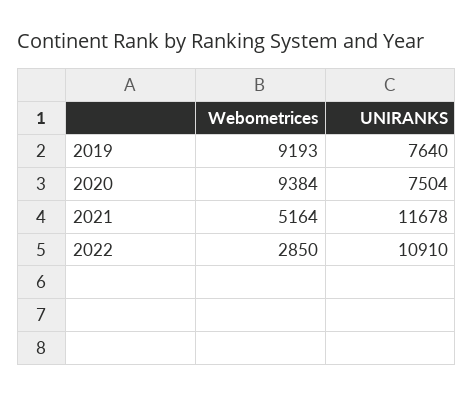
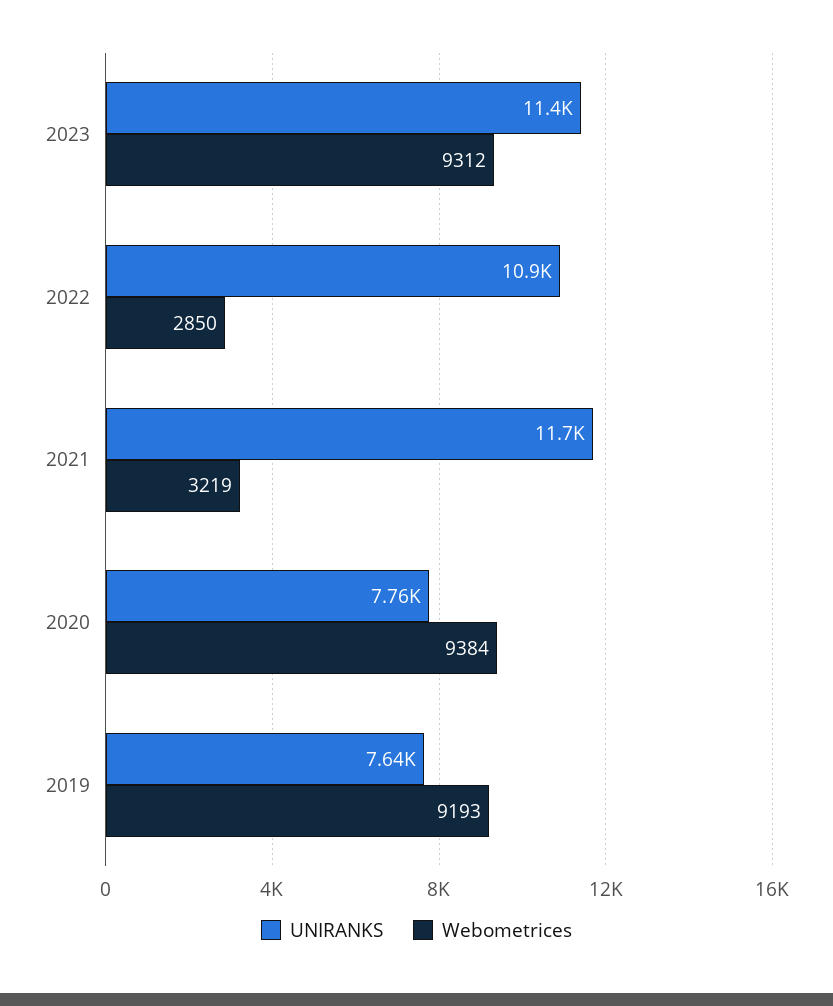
UNIRANKS, 2020: 7504 -> 7760
Webometrices, 2021: 5164 -> 3219
UNIRANKS, 2023: none -> 11400
Webometrices, 2023: none -> 9312

